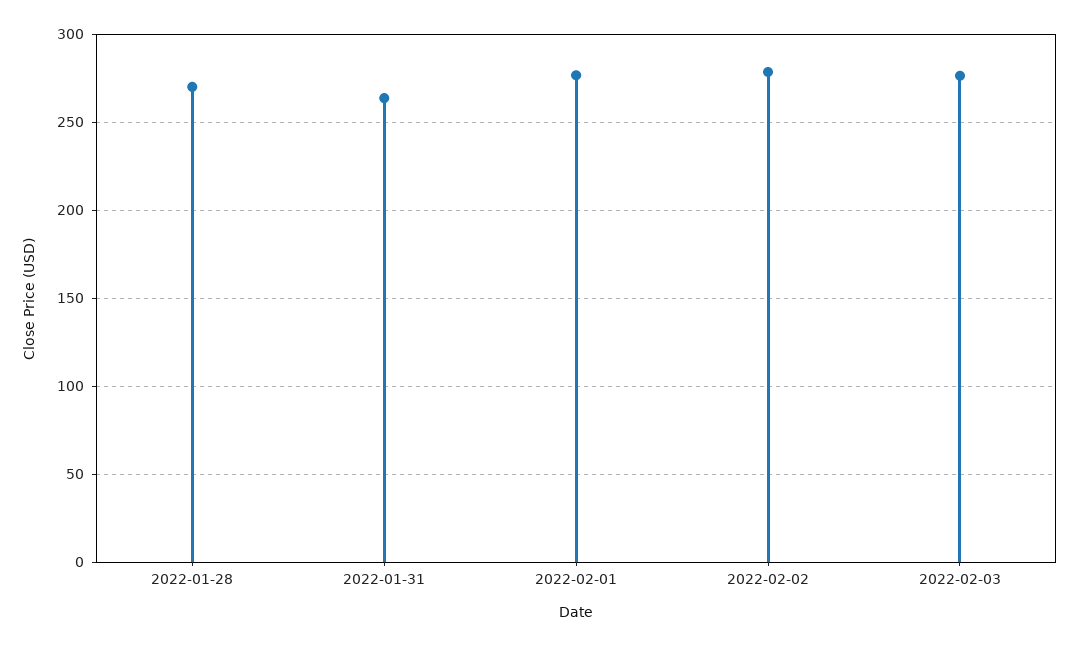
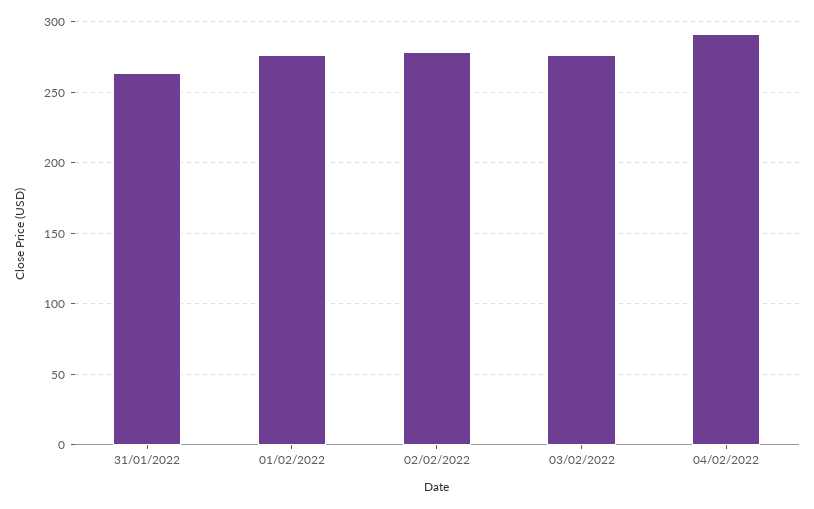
2022-01-28: 270 -> none
04/02/2022: none -> 290

